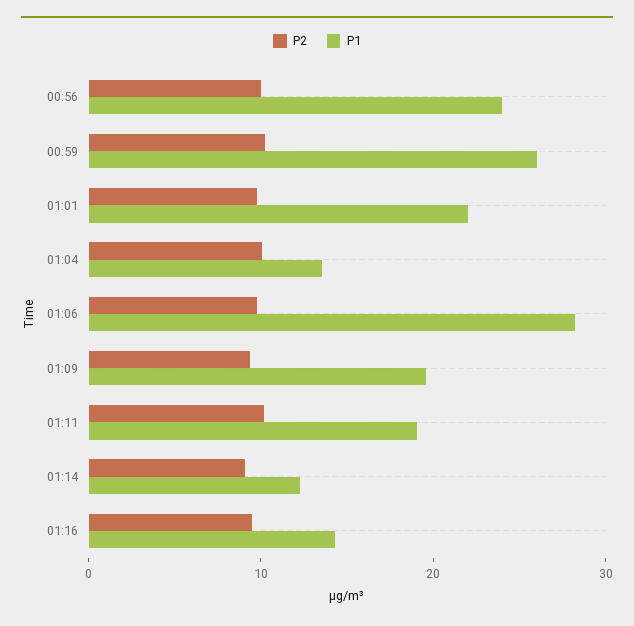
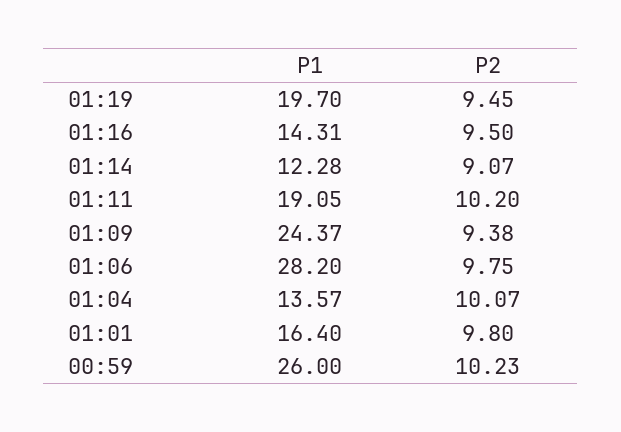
P2, 00:56: 10 -> none
P1, 00:56: 24 -> none
P1, 01:01: 22 -> 16.4
P1, 01:09: 20 -> 24.37
P1, 01:19: none -> 19.7
P2, 01:19: none -> 9.45

